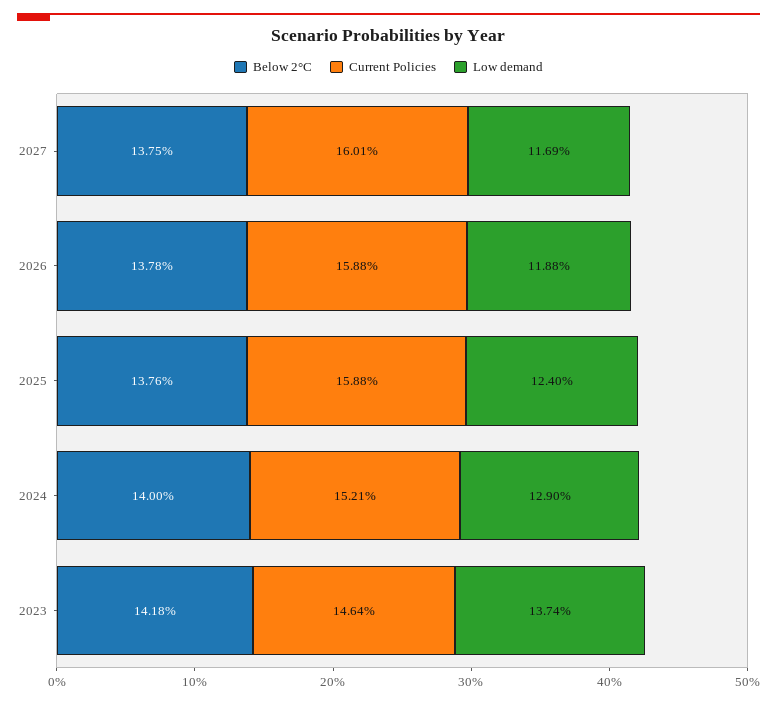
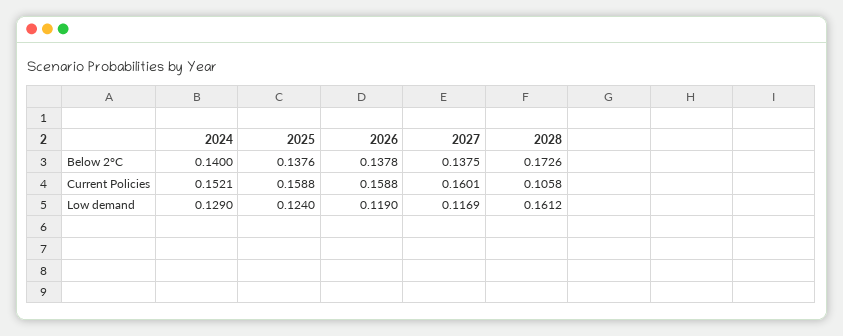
Low demand, 2026: 0.1188 -> 0.119
Below 2°C, 2023: 0.1418 -> none
Current Policies, 2023: 0.1464 -> none
Low demand, 2023: 0.1374 -> none
Below 2°C, 2028: none -> 0.1726
Current Policies, 2028: none -> 0.1058
Low demand, 2028: none -> 0.1612

